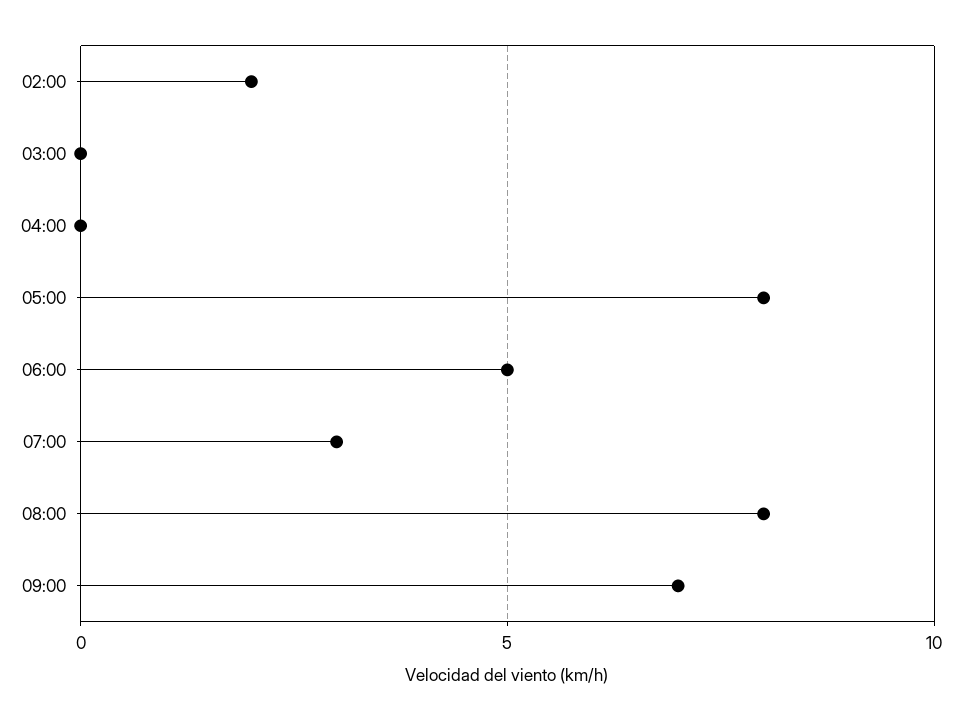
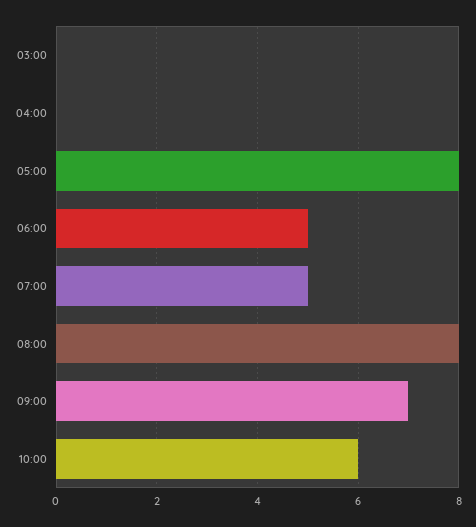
02:00: 2 -> none
07:00: 3 -> 5
10:00: none -> 6

